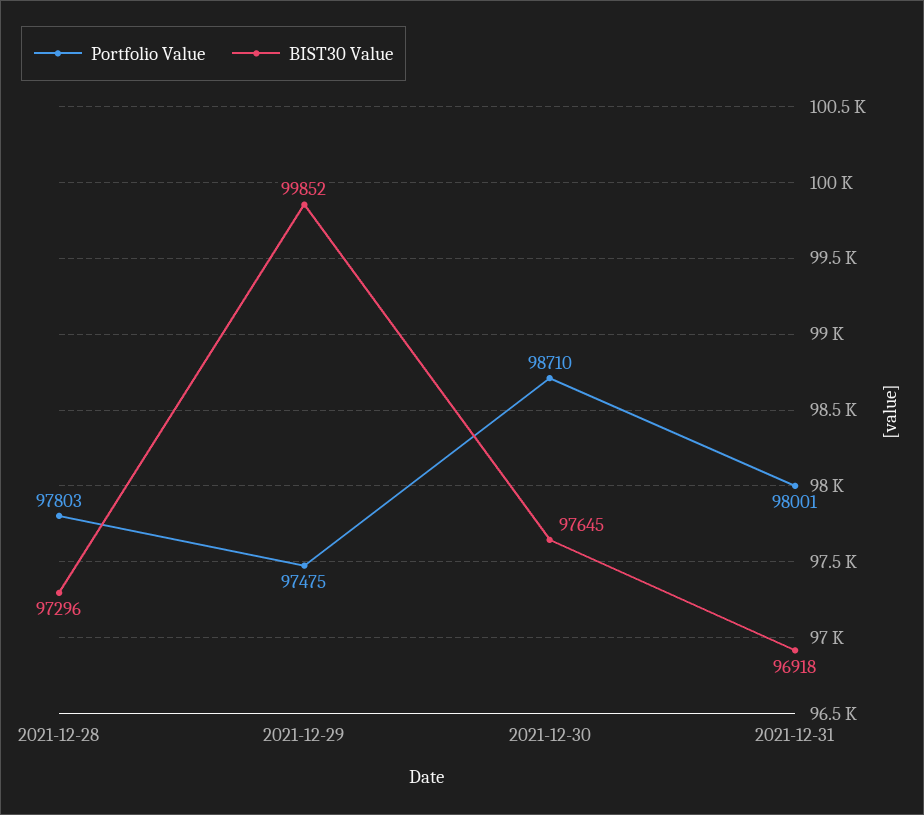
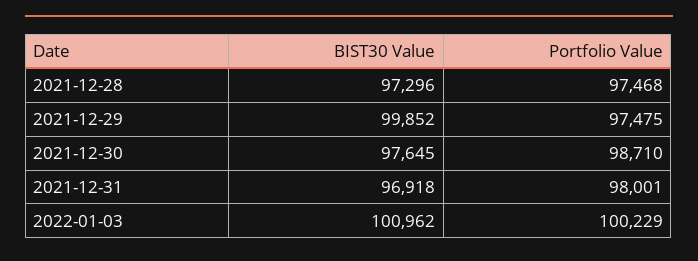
Portfolio Value, 2021-12-28: 97803 -> 97468
BIST30 Value, 2022-01-03: none -> 100962
Portfolio Value, 2022-01-03: none -> 100229

